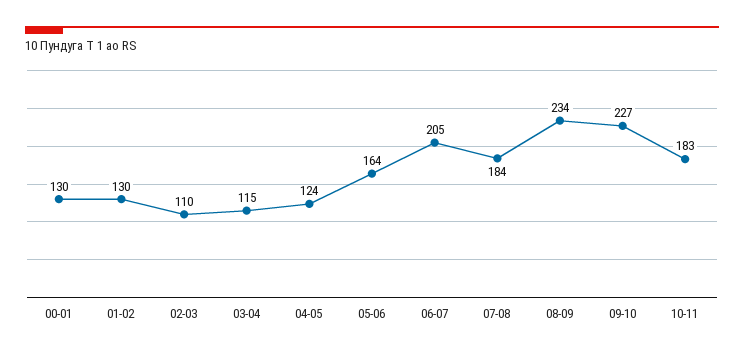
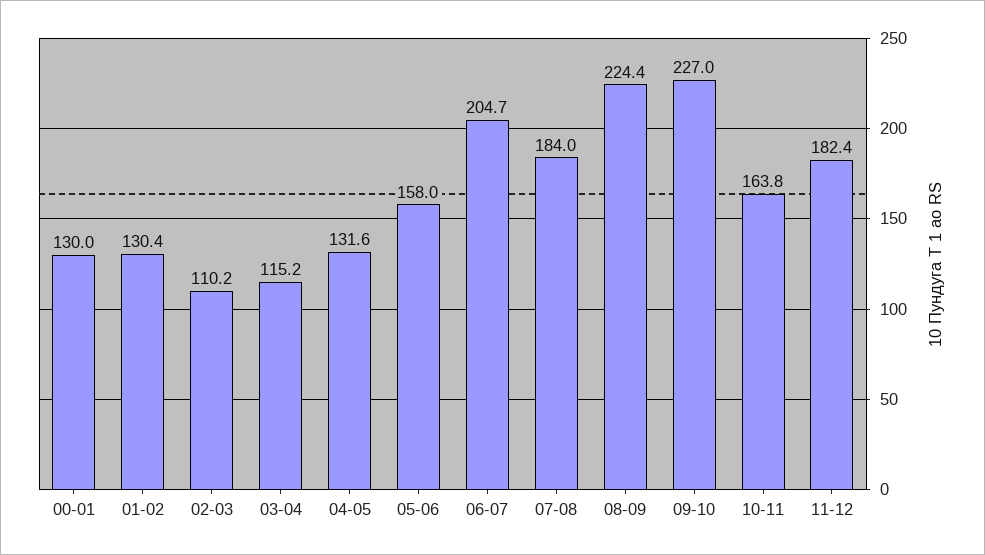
04-05: 124 -> 131.6
05-06: 164 -> 158
08-09: 234 -> 224.4
10-11: 183 -> 163.8
11-12: none -> 182.4

